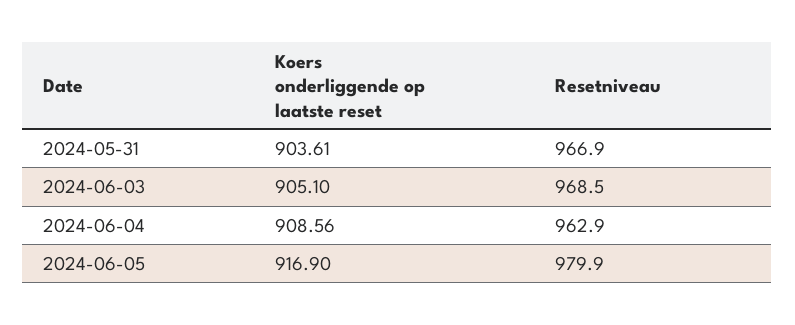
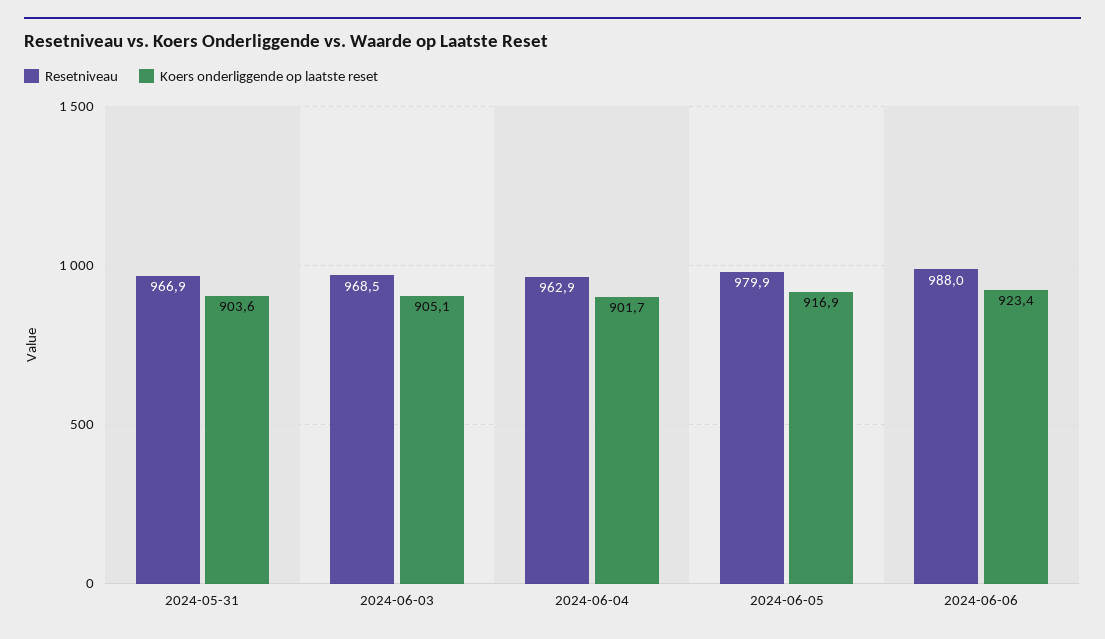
Koers onderliggende op laatste reset, 2024-06-04: 908.56 -> 901.7
Resetniveau, 2024-06-06: none -> 988
Koers onderliggende op laatste reset, 2024-06-06: none -> 923.4

